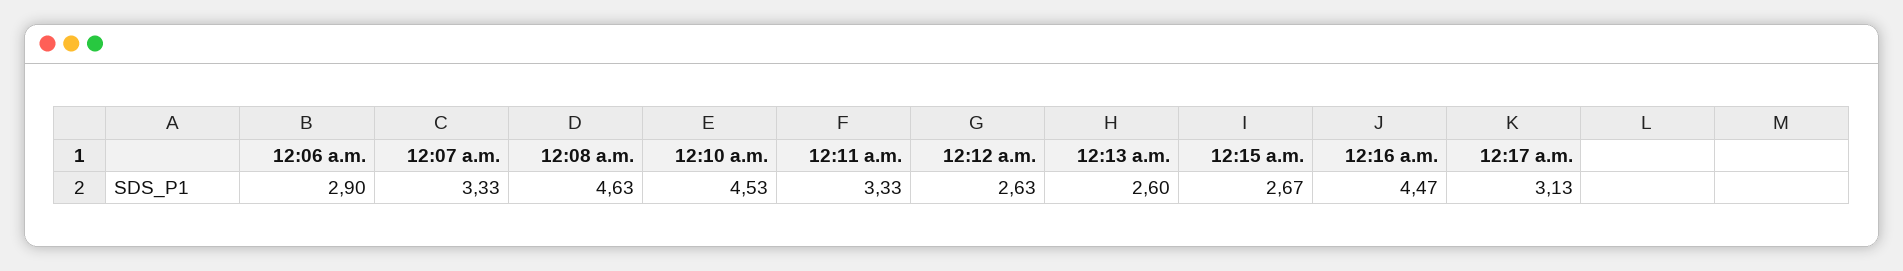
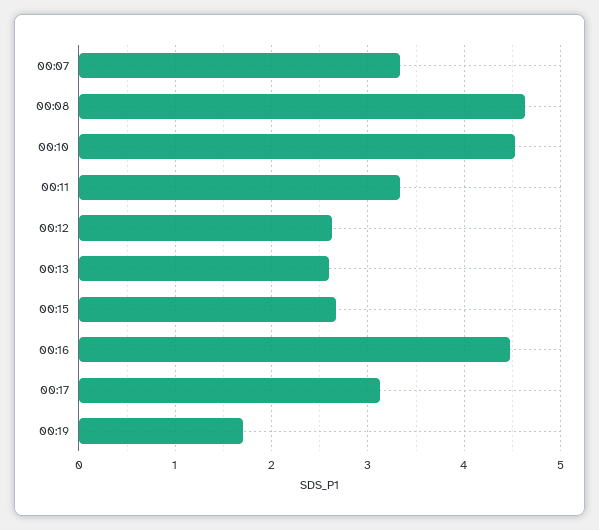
12:06 a.m.: 2.9 -> none
00:19: none -> 1.7

